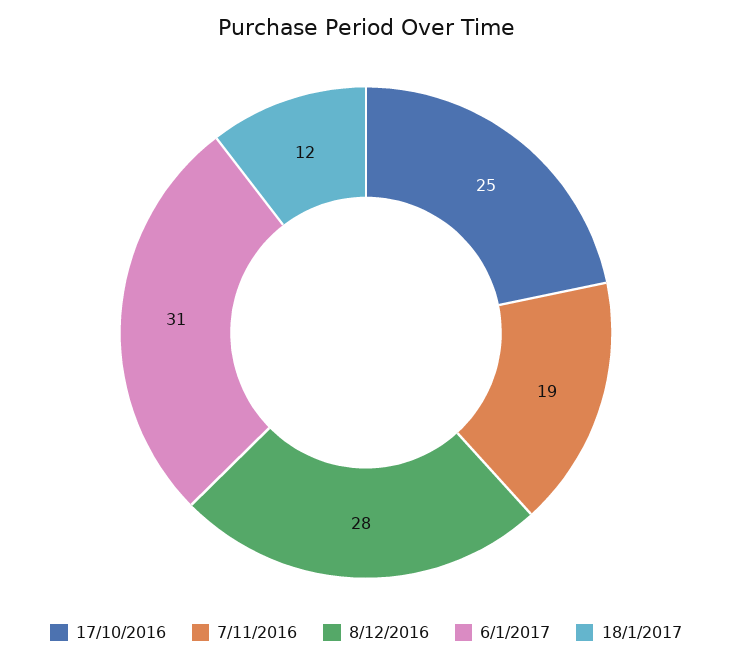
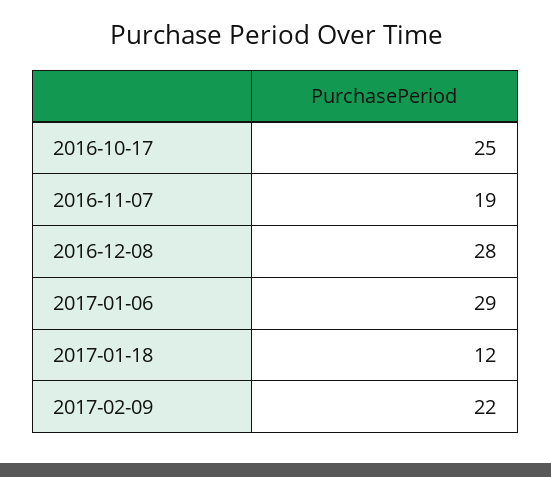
6/1/2017: 31 -> 29
2017-02-09: none -> 22

